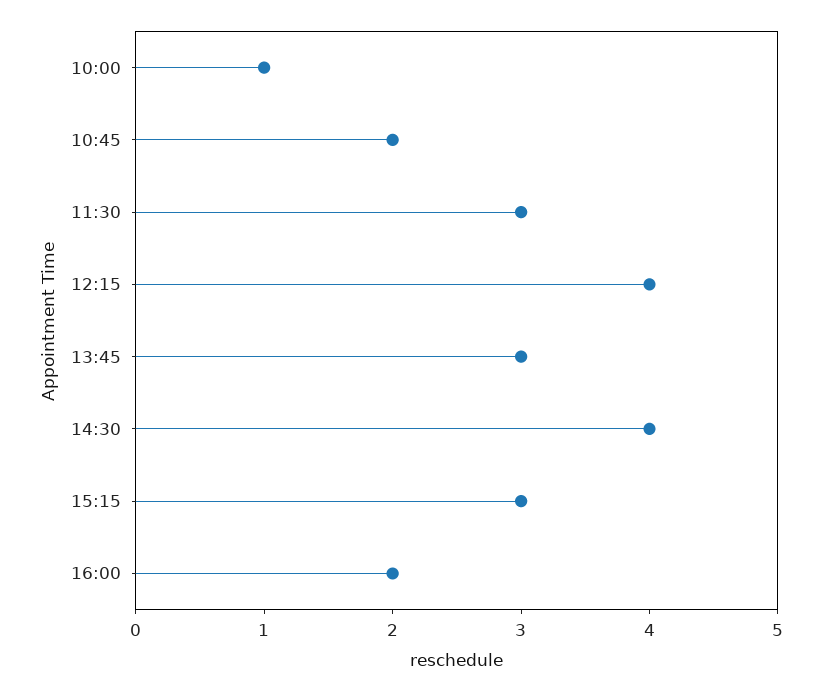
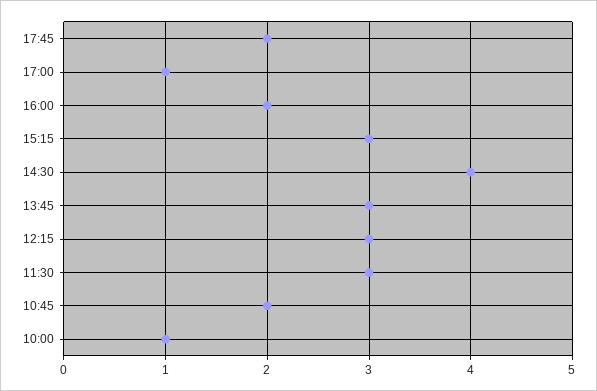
12:15: 4 -> 3
17:45: none -> 2
17:00: none -> 1

